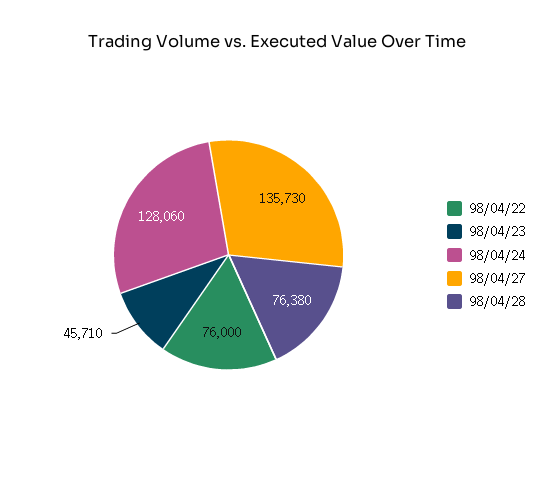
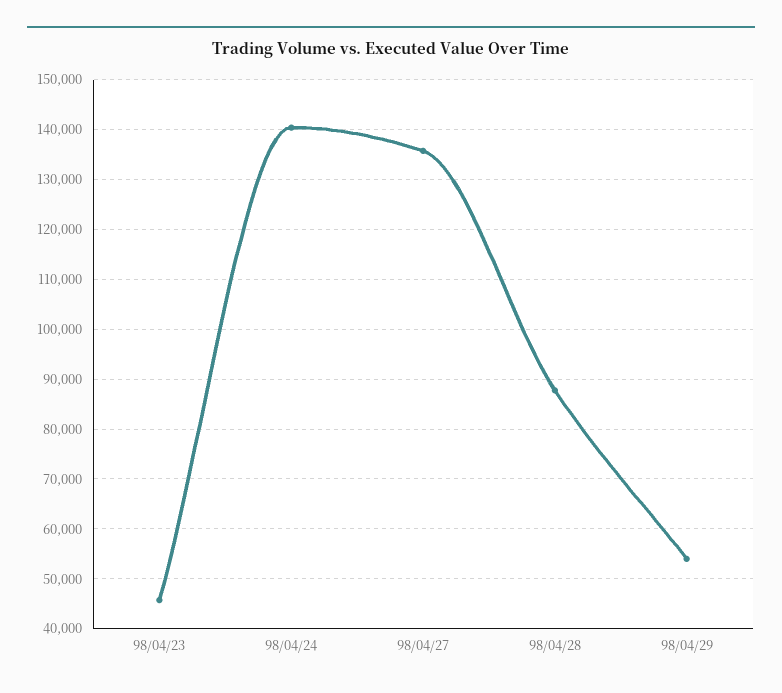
98/04/22: 76000 -> none
98/04/24: 128060 -> 140000
98/04/28: 76380 -> 88000
98/04/29: none -> 54000

